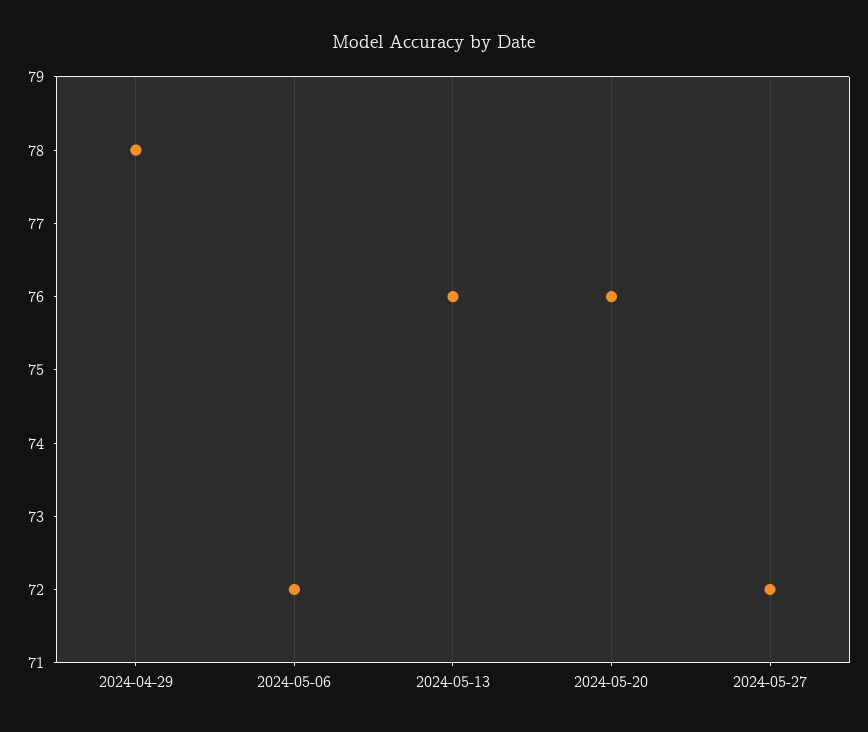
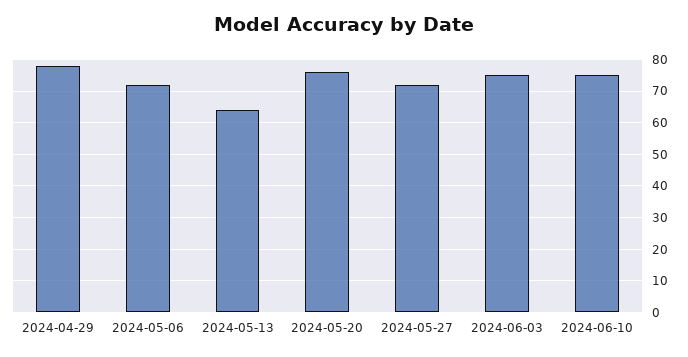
2024-05-13: 76 -> 65
2024-06-03: none -> 75
2024-06-10: none -> 75

